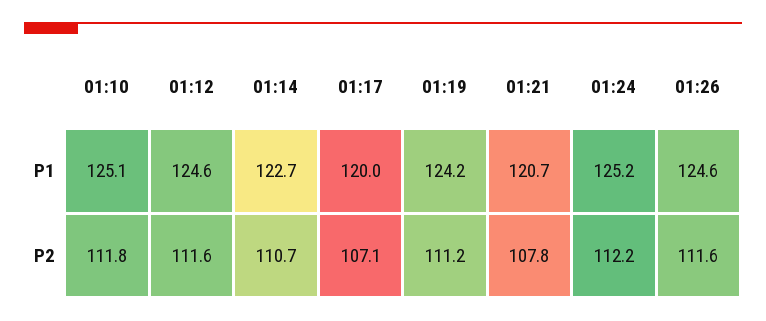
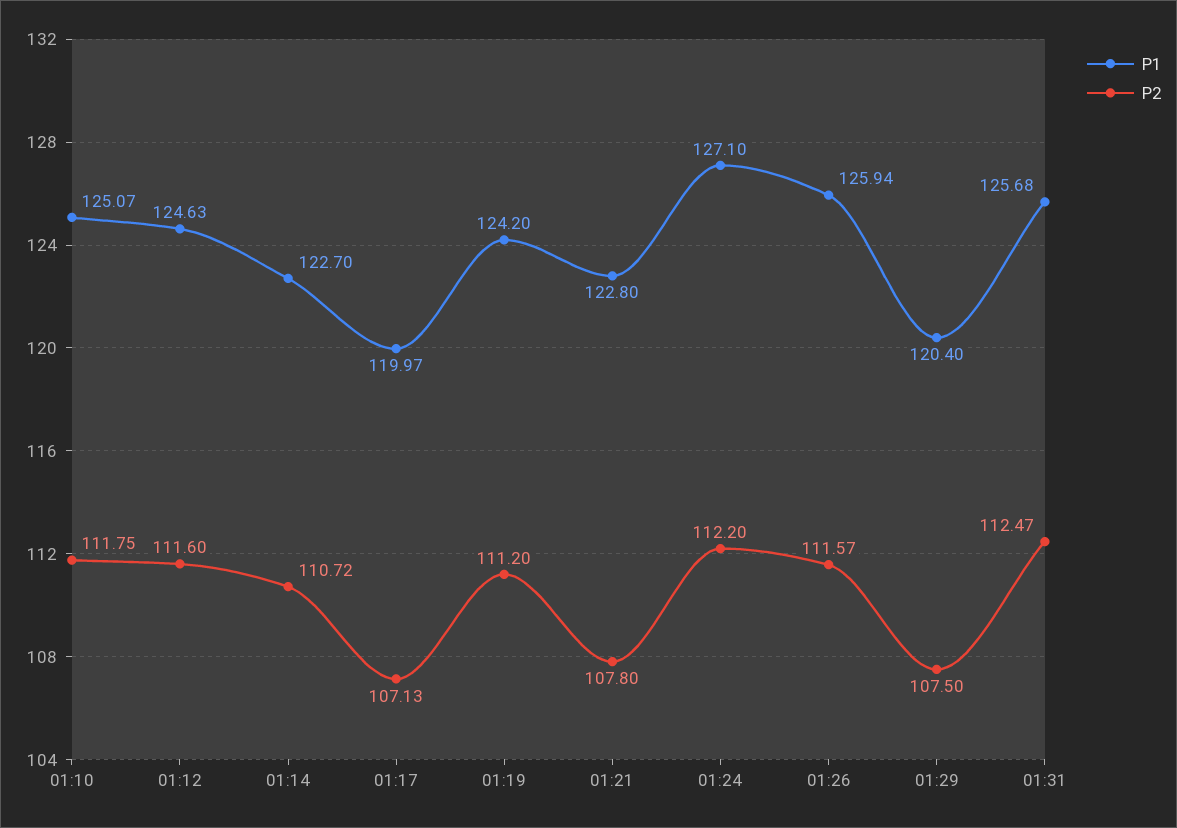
P1, 01:21: 120.7 -> 122.8
P1, 01:24: 125.2 -> 127.1
P1, 01:26: 124.6 -> 125.94
P1, 01:29: none -> 120.4
P2, 01:29: none -> 107.5
P1, 01:31: none -> 125.68
P2, 01:31: none -> 112.47

